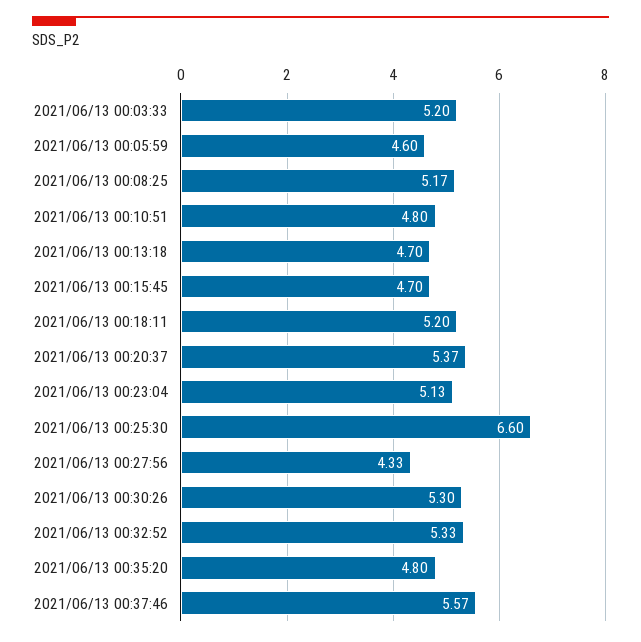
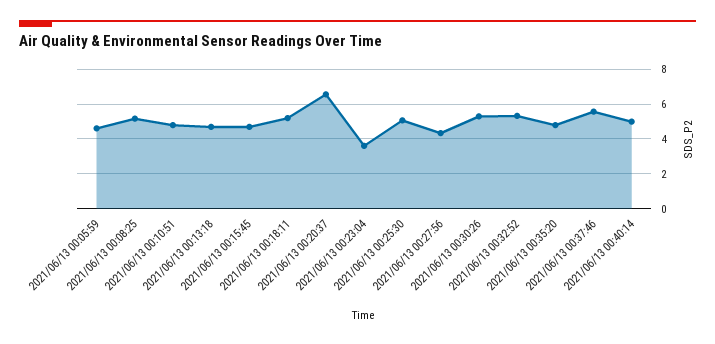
2021/06/13 00:03:33: 5.2 -> none
2021/06/13 00:20:37: 5.37 -> 6.5
2021/06/13 00:23:04: 5.13 -> 3.5
2021/06/13 00:25:30: 6.6 -> 5
2021/06/13 00:40:14: none -> 5

